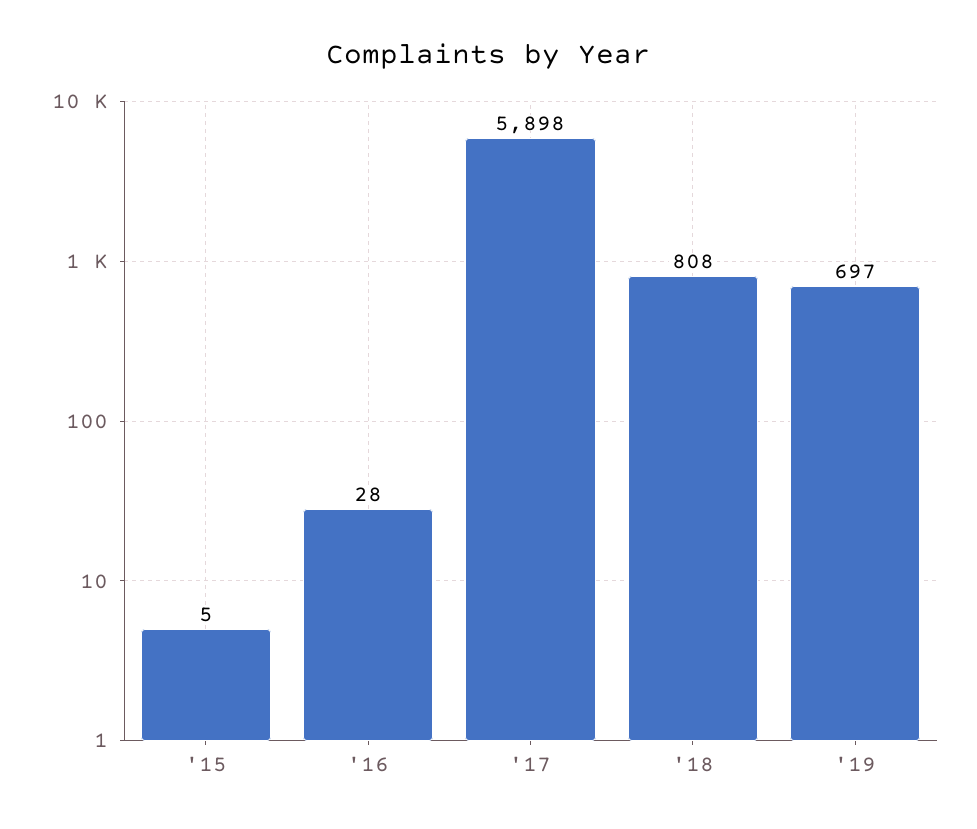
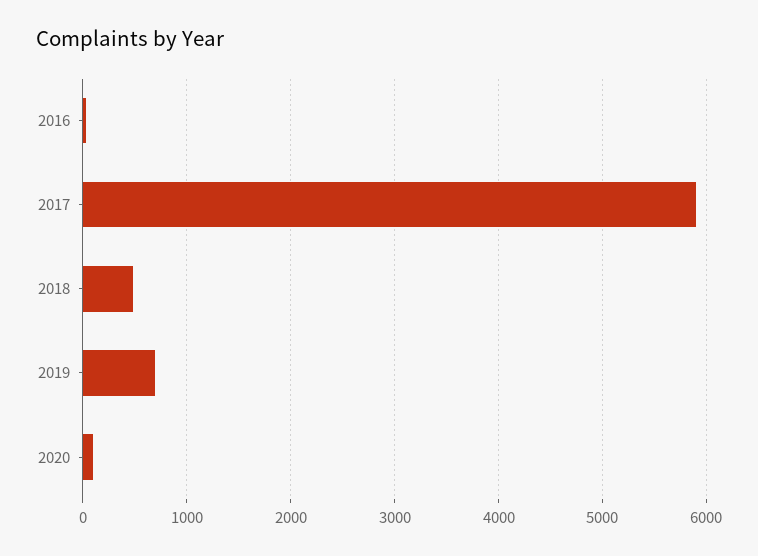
'15: 5 -> none
'18: 808 -> 500
2020: none -> 100

